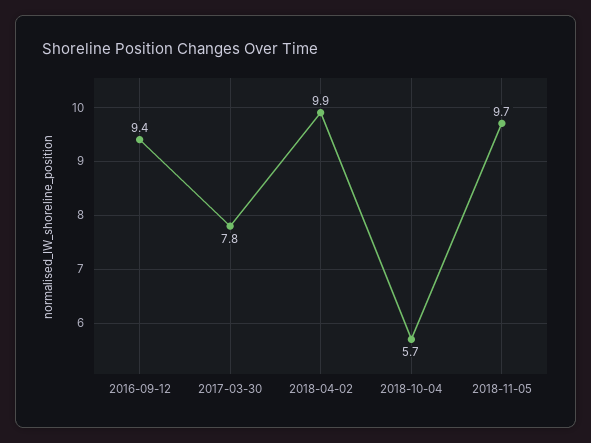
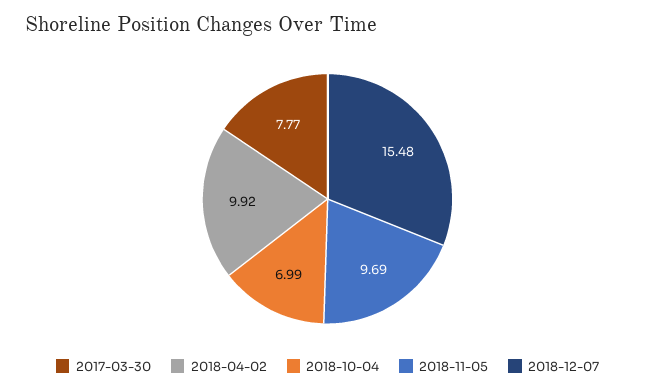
2016-09-12: 9.4 -> none
2018-10-04: 5.7 -> 6.99
2018-12-07: none -> 15.48

